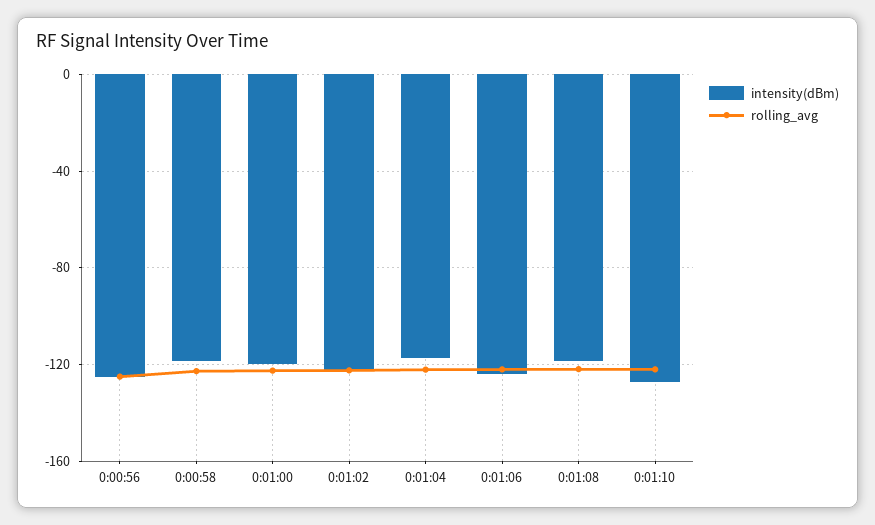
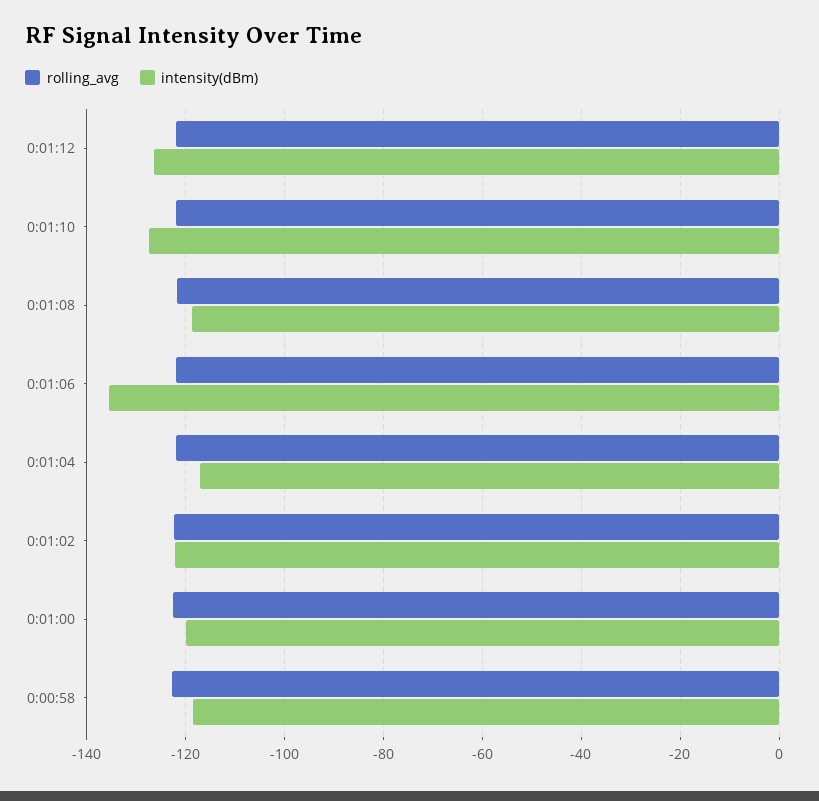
intensity(dBm), 0:00:56: -125 -> none
rolling_avg, 0:00:56: -125 -> none
intensity(dBm), 0:01:06: -125 -> -136
rolling_avg, 0:01:12: none -> -122
intensity(dBm), 0:01:12: none -> -126

